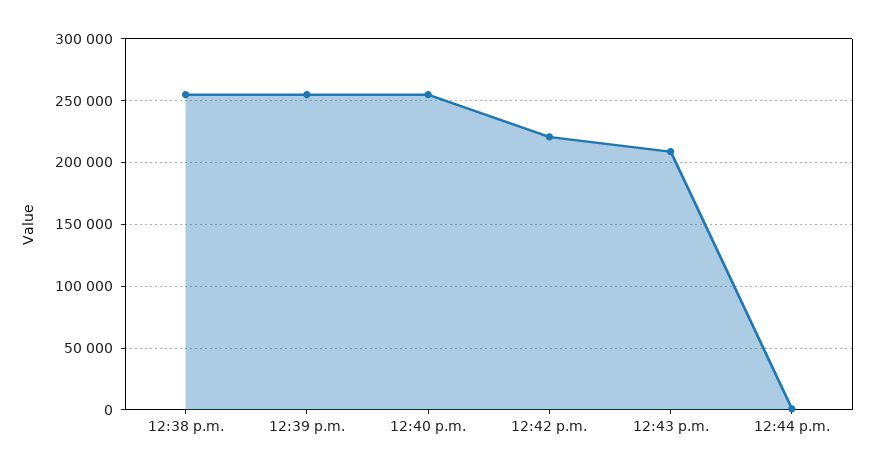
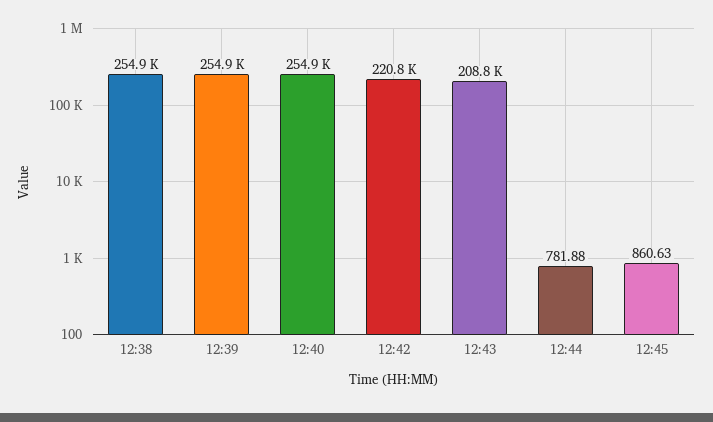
12:45: none -> 860.63

